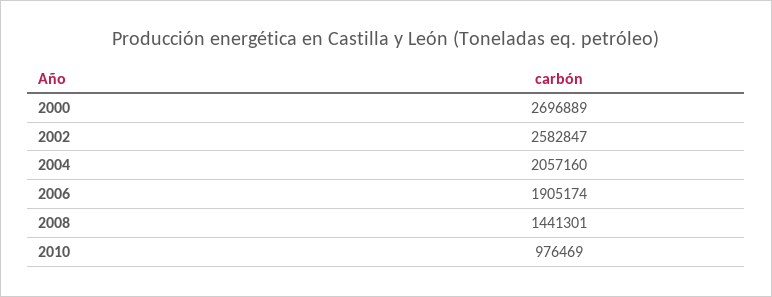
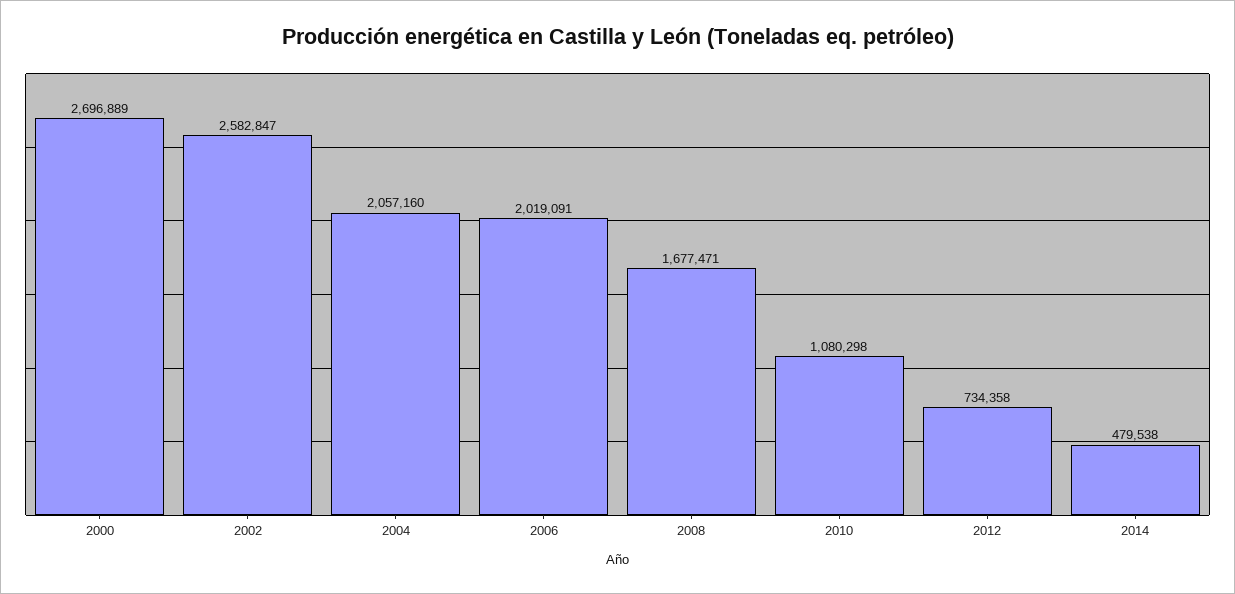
2006: 1905174 -> 2019091
2008: 1441301 -> 1677471
2010: 976469 -> 1080298
2012: none -> 734358
2014: none -> 479538

